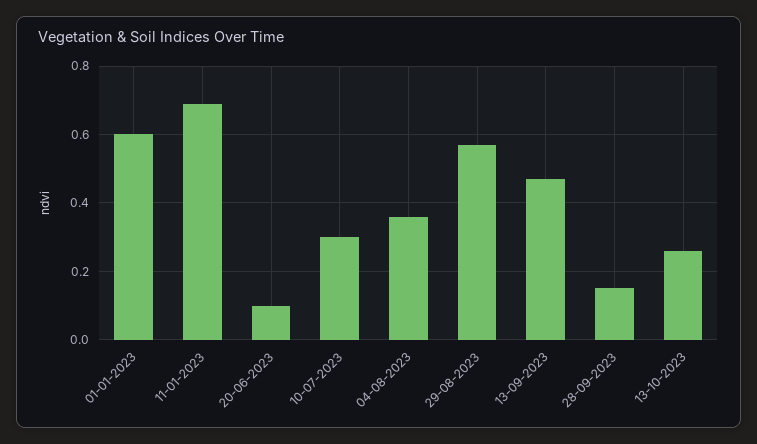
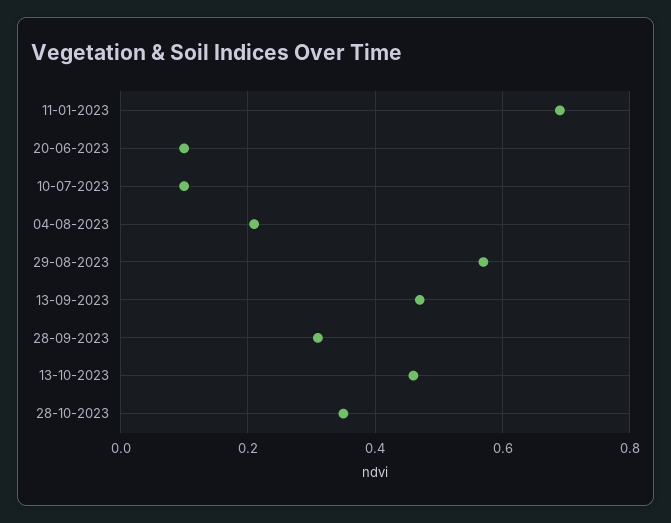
01-01-2023: 0.6 -> none
10-07-2023: 0.3 -> 0.1
04-08-2023: 0.35 -> 0.2
28-09-2023: 0.15 -> 0.3
13-10-2023: 0.25 -> 0.45
28-10-2023: none -> 0.35

